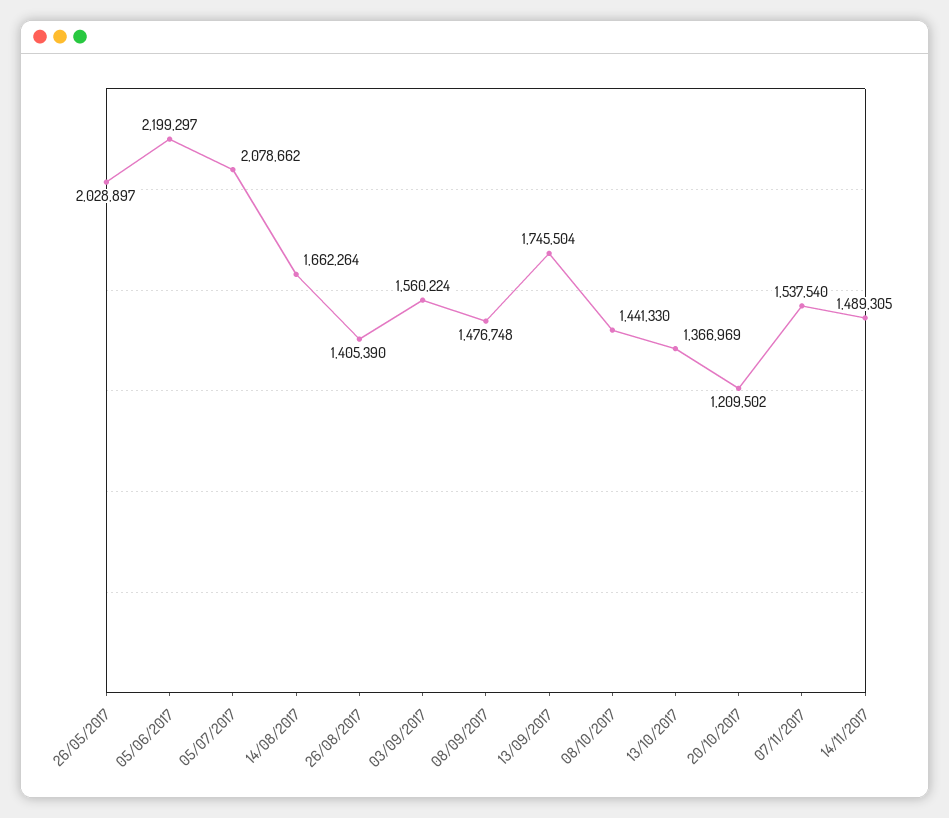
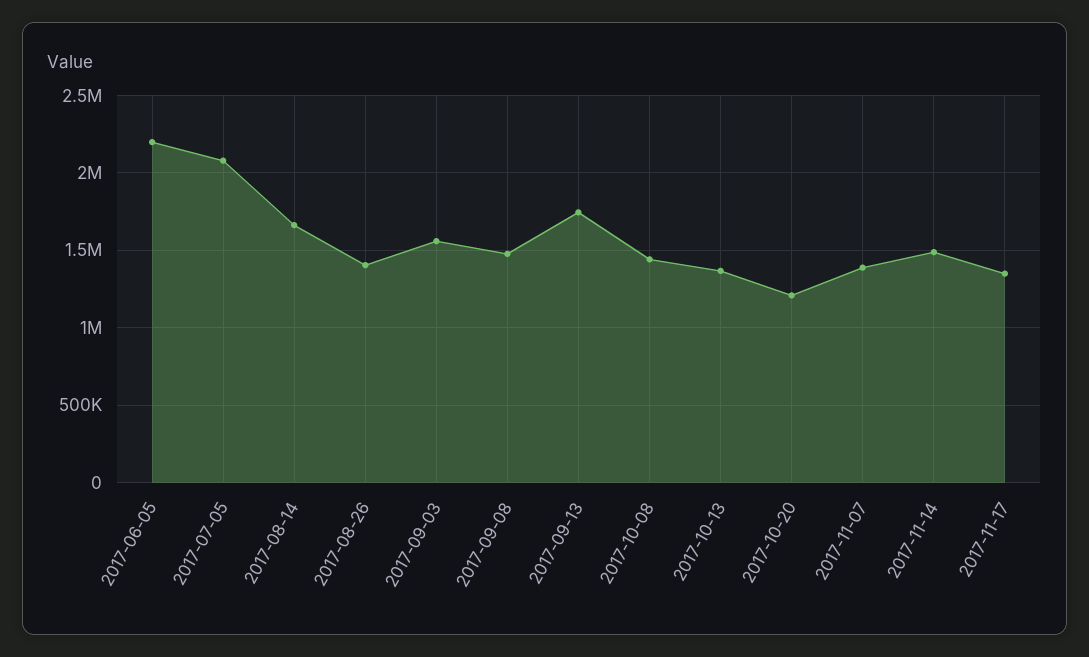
26/05/2017: 2028897 -> none
07/11/2017: 1537540 -> 1400000
2017-11-17: none -> 1350000

